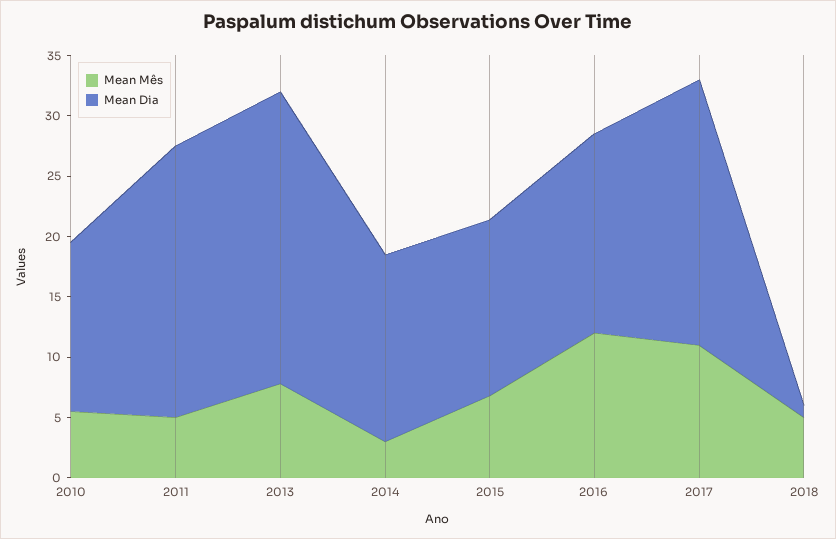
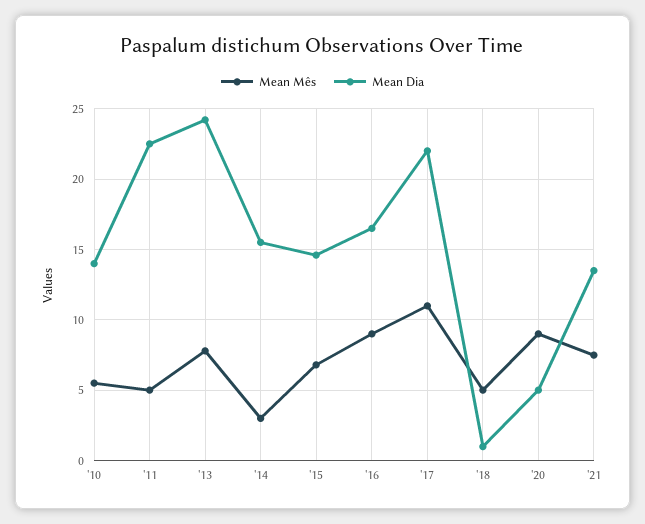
Mean Mês, 2016: 12 -> 9
Mean Mês, '20: none -> 9
Mean Dia, '20: none -> 5
Mean Mês, '21: none -> 7.5
Mean Dia, '21: none -> 13.5

